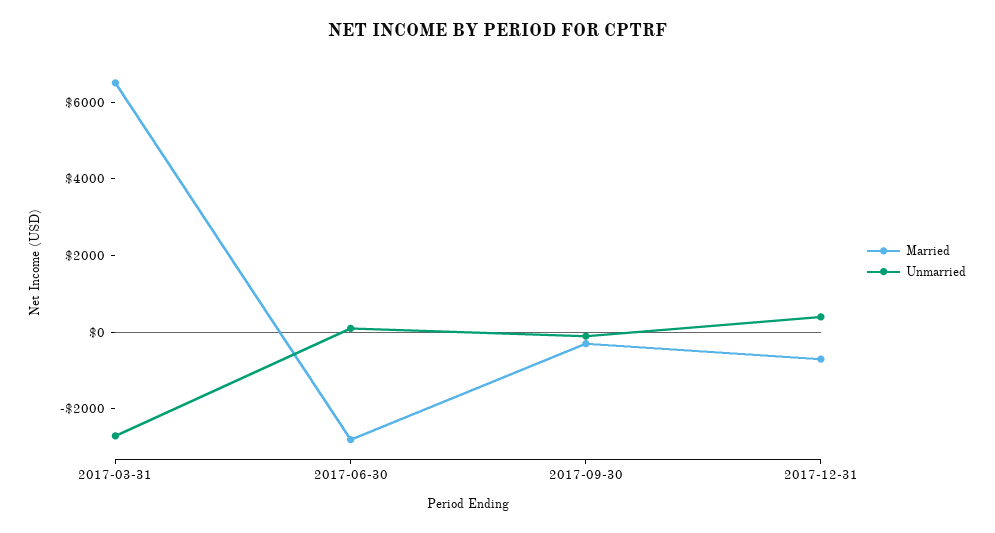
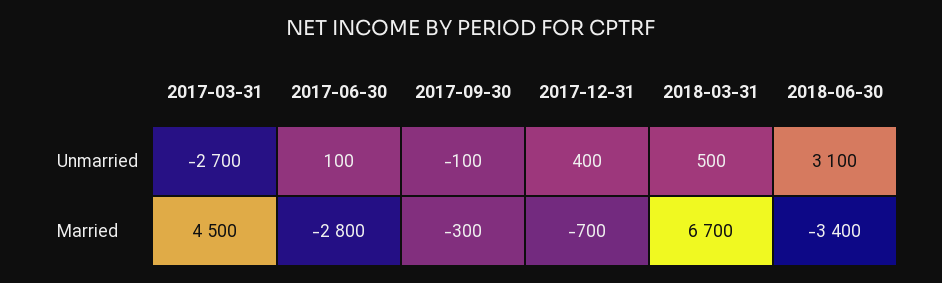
Married, 2017-03-31: 6500 -> 4500
Unmarried, 2018-03-31: none -> 500
Unmarried, 2018-06-30: none -> 3100
Married, 2018-03-31: none -> 6700
Married, 2018-06-30: none -> -3400

